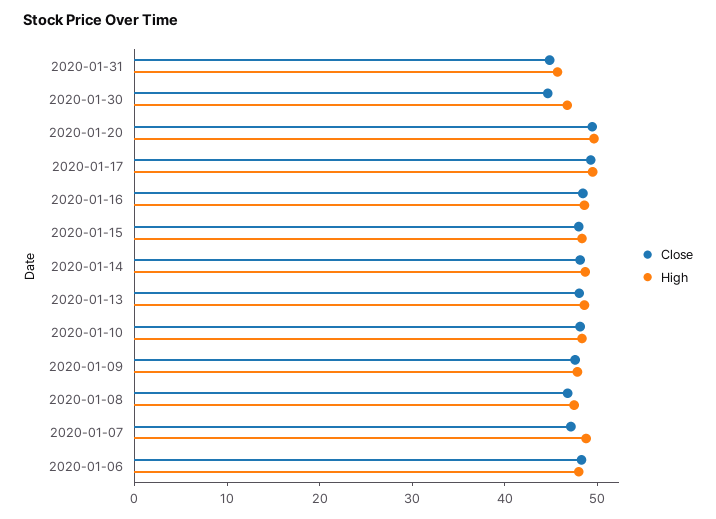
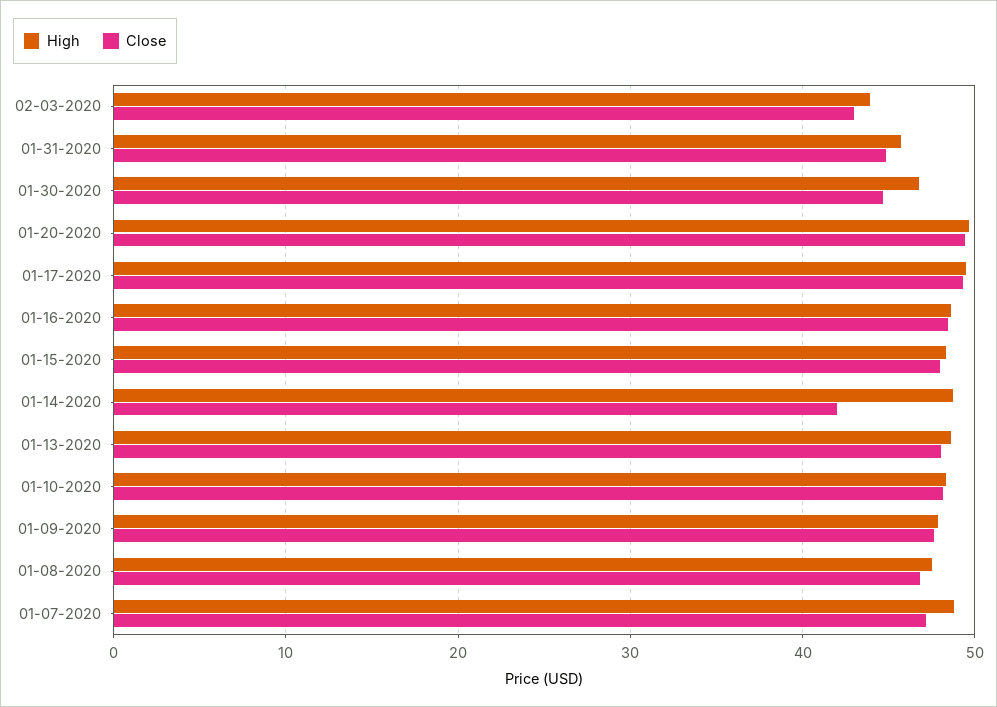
Close, 2020-01-14: 48 -> 42
Close, 2020-01-06: 48 -> none
High, 2020-01-06: 48 -> none
High, 02-03-2020: none -> 44
Close, 02-03-2020: none -> 43

